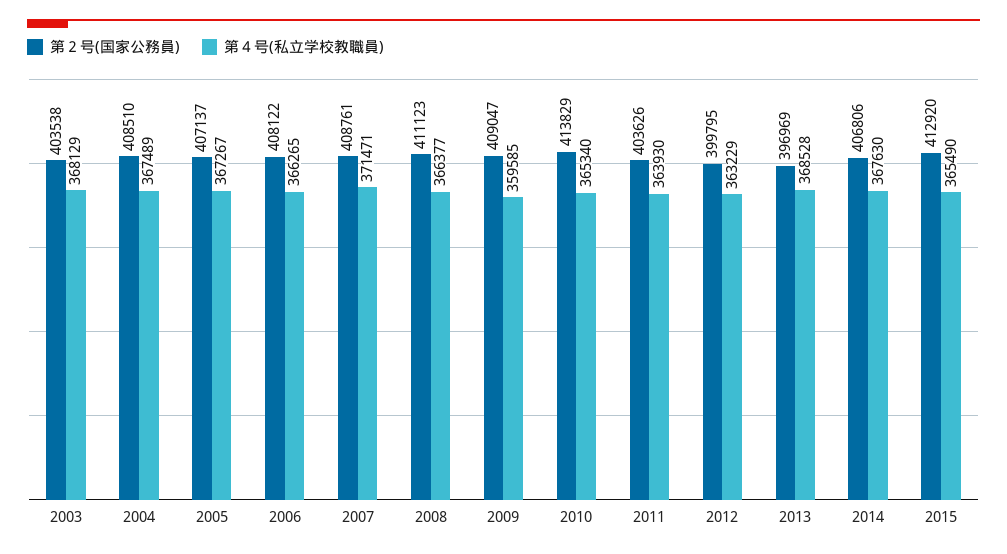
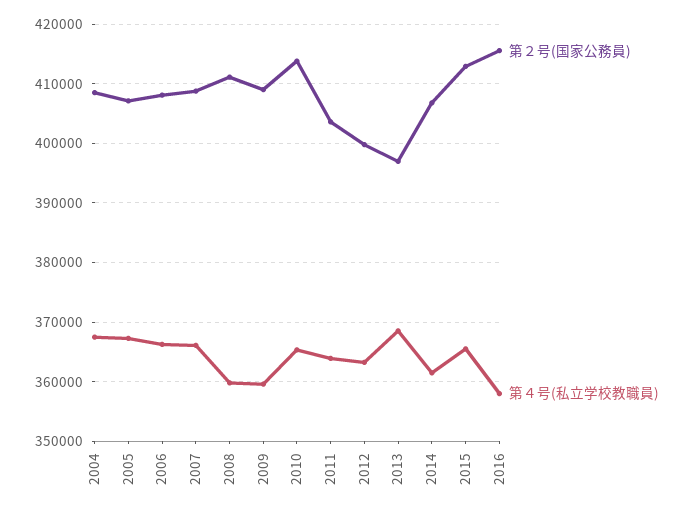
第２号(国家公務員), 2003: 403538 -> none
第４号(私立学校教職員), 2003: 368129 -> none
第４号(私立学校教職員), 2007: 371471 -> 366000
第４号(私立学校教職員), 2008: 366377 -> 360000
第４号(私立学校教職員), 2014: 367630 -> 362000
第２号(国家公務員), 2016: none -> 416000
第４号(私立学校教職員), 2016: none -> 358000

